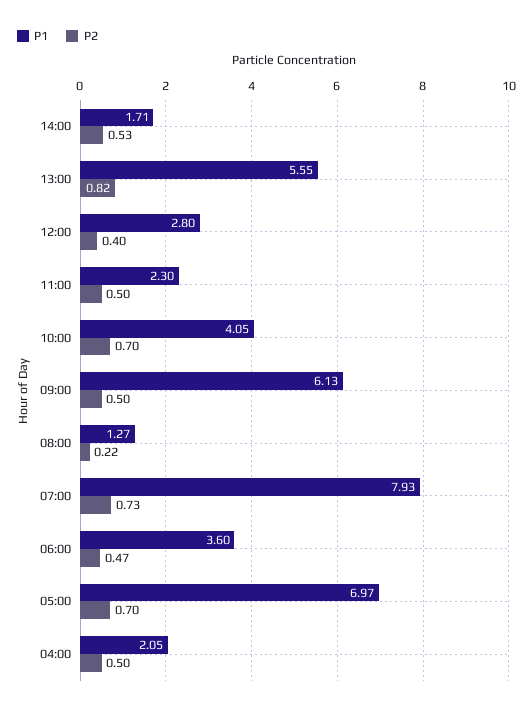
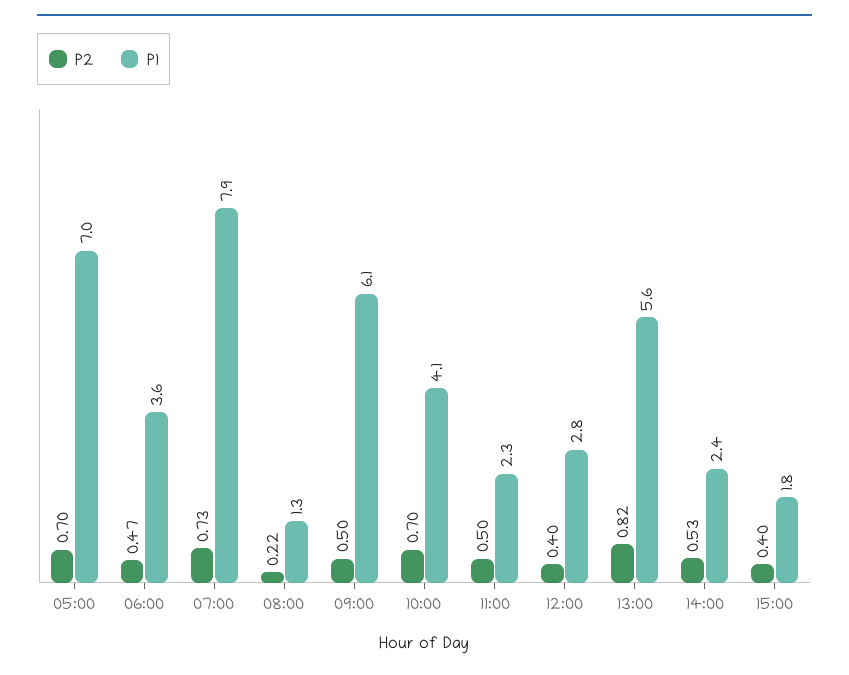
P1, 14:00: 1.71 -> 2.4
P1, 04:00: 2.05 -> none
P2, 04:00: 0.5 -> none
P2, 15:00: none -> 0.4
P1, 15:00: none -> 1.8

